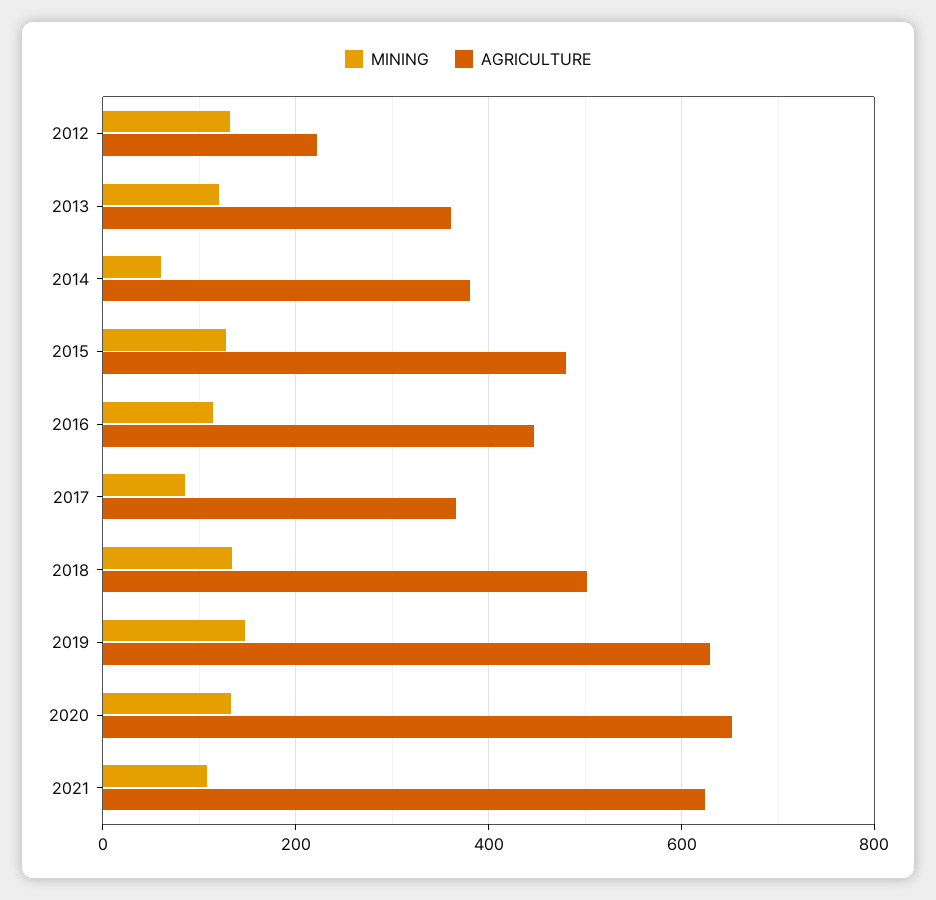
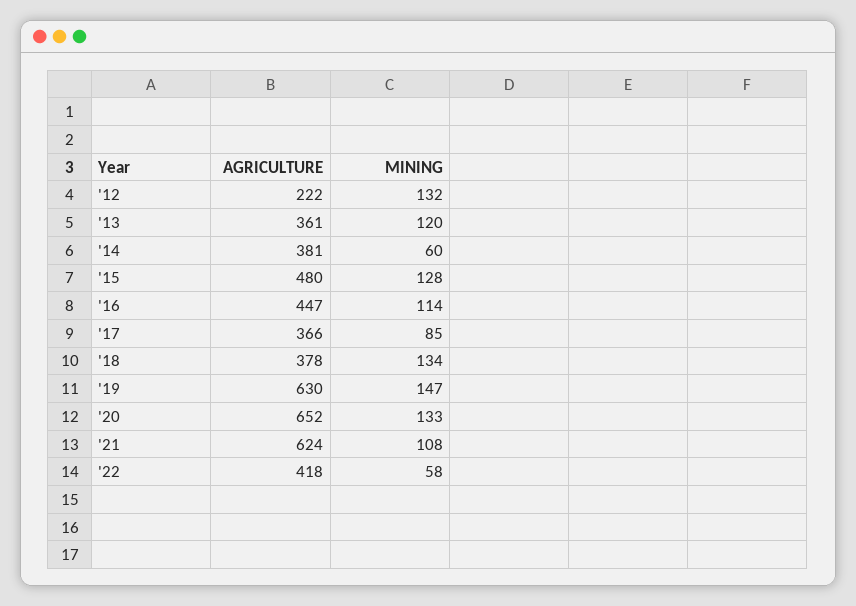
AGRICULTURE, 2018: 500 -> 378
AGRICULTURE, '22: none -> 418
MINING, '22: none -> 58

